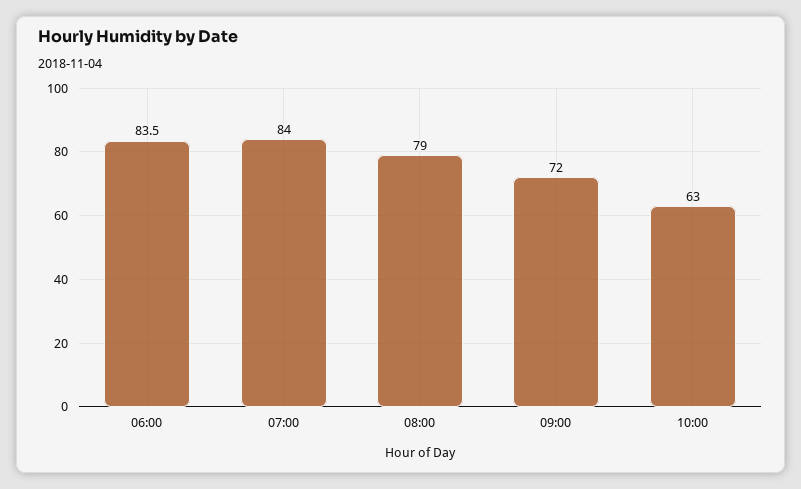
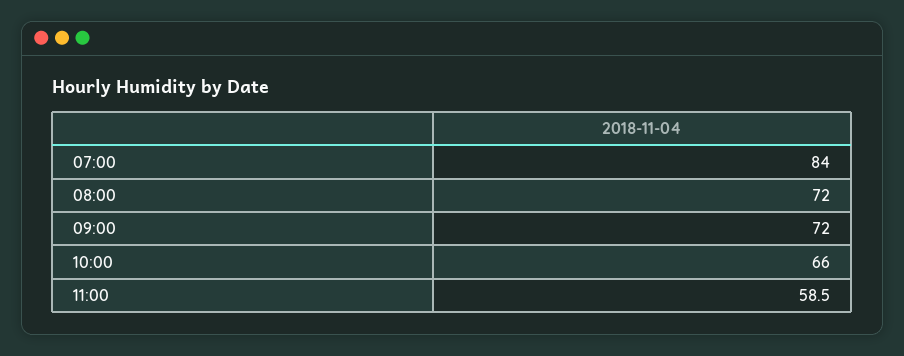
06:00: 83.5 -> none
08:00: 79 -> 72
10:00: 63 -> 66
11:00: none -> 58.5

